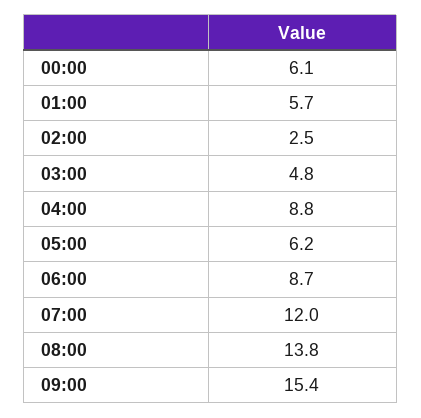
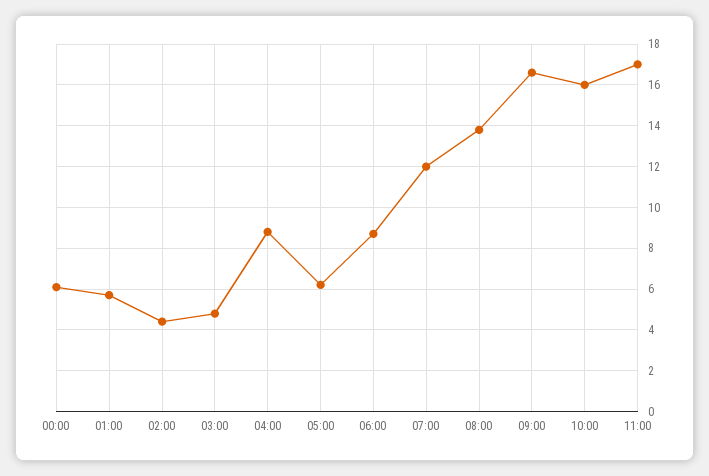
02:00: 2.5 -> 4.5
09:00: 15.4 -> 16.5
10:00: none -> 16
11:00: none -> 17

